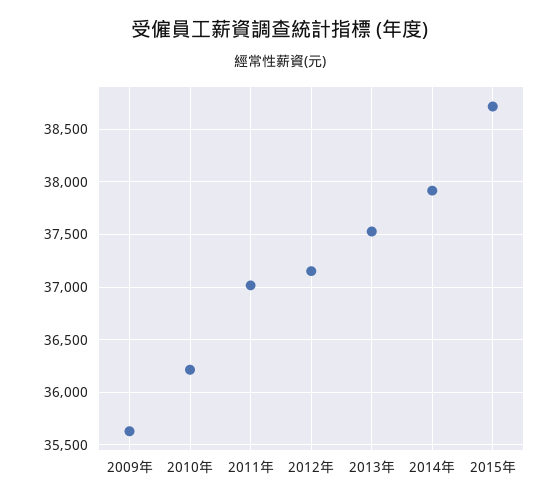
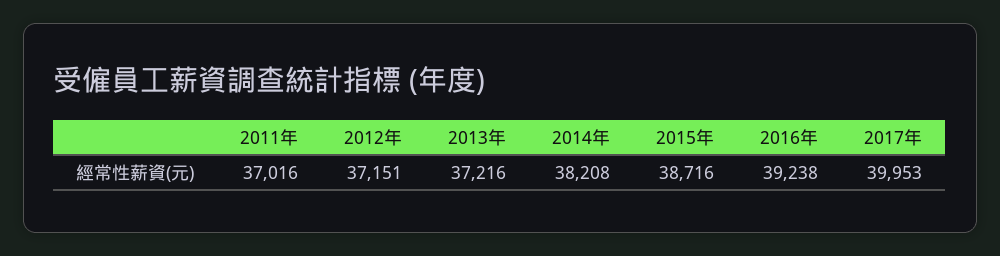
2009年: 35600 -> none
2010年: 36200 -> none
2013年: 37500 -> 37216
2014年: 37900 -> 38208
2016年: none -> 39238
2017年: none -> 39953

